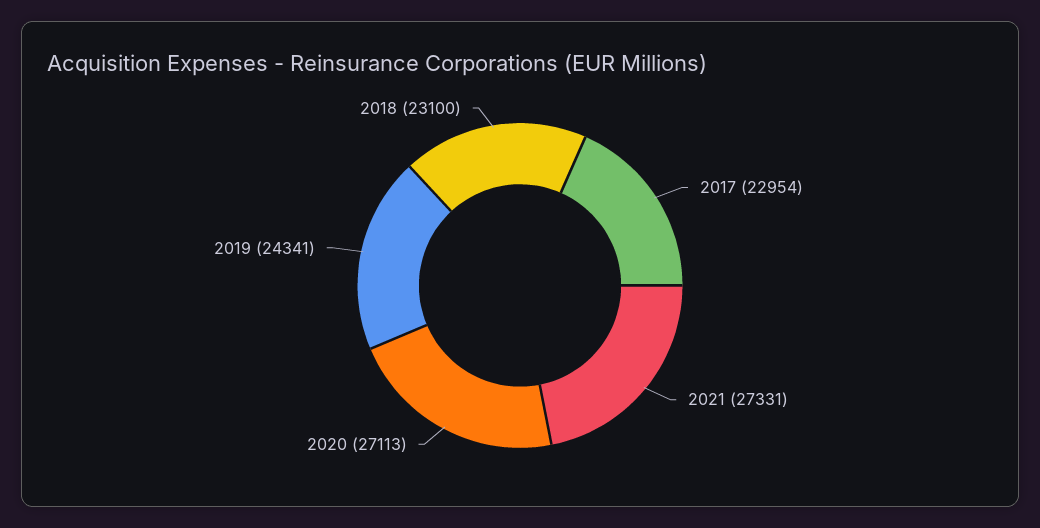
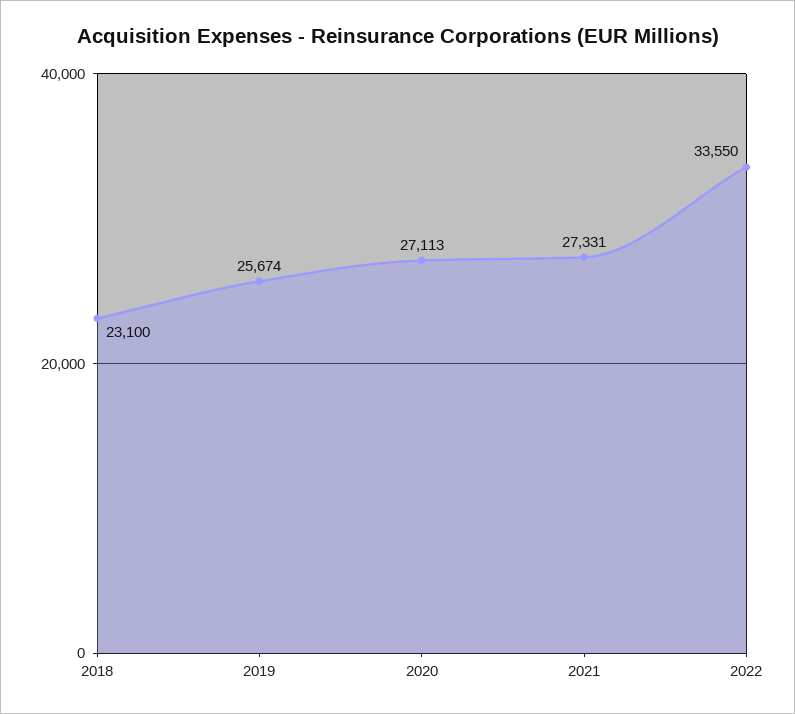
2017: 22954 -> none
2019: 24341 -> 25674
2022: none -> 33550

